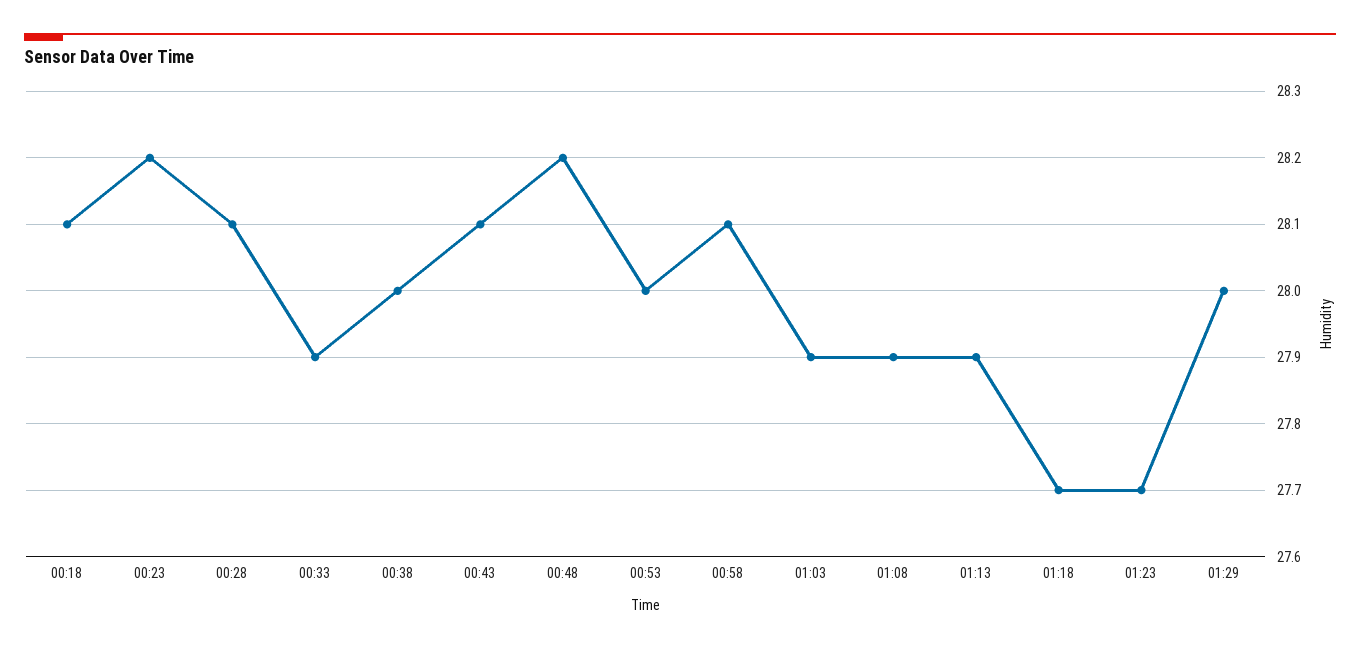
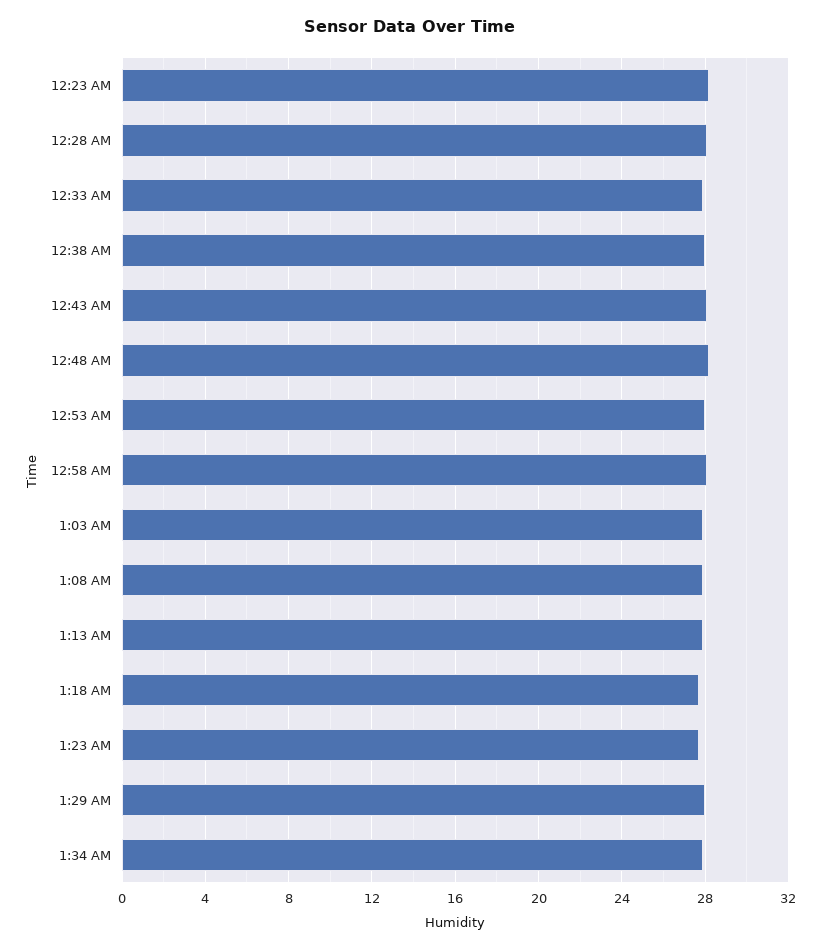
00:18: 28.1 -> none
1:34 AM: none -> 28

